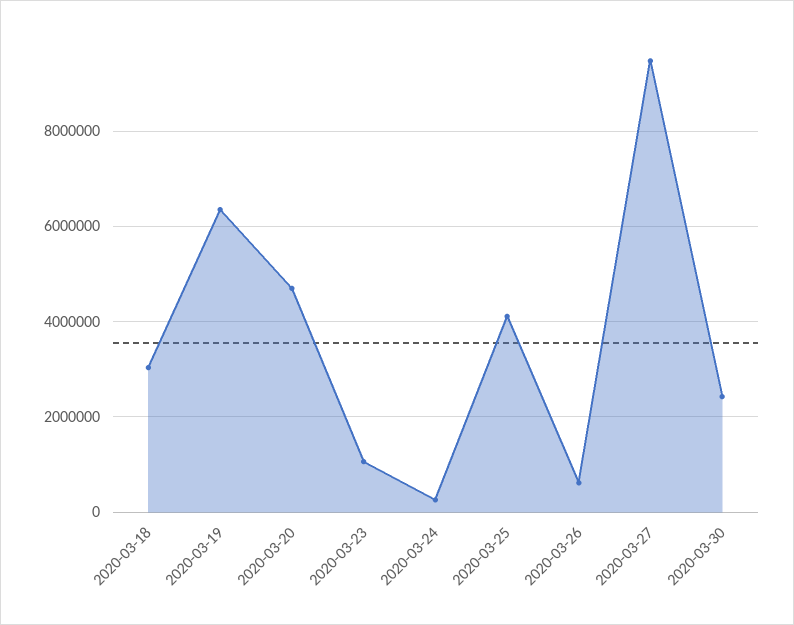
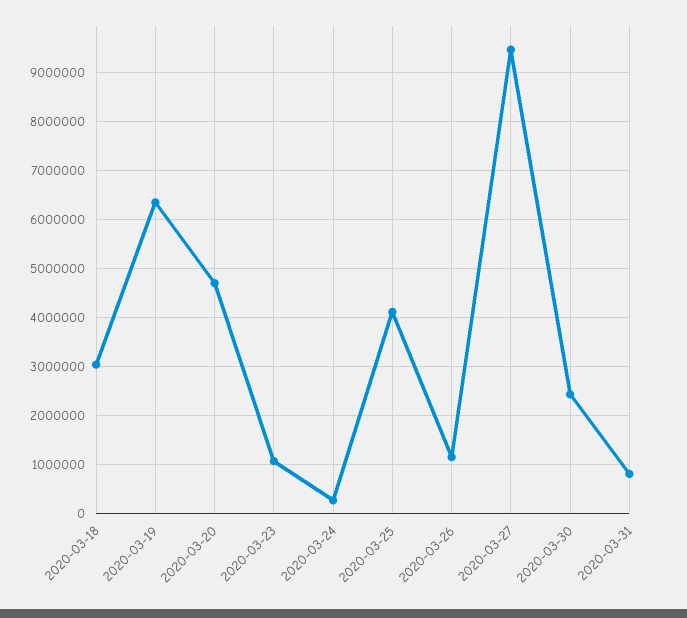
2020-03-26: 600000 -> 1200000
2020-03-31: none -> 800000

